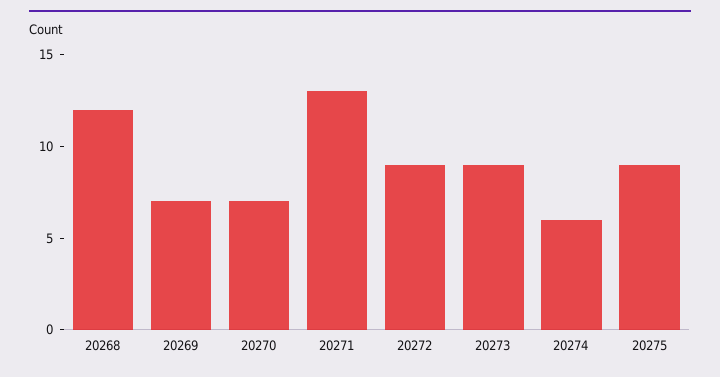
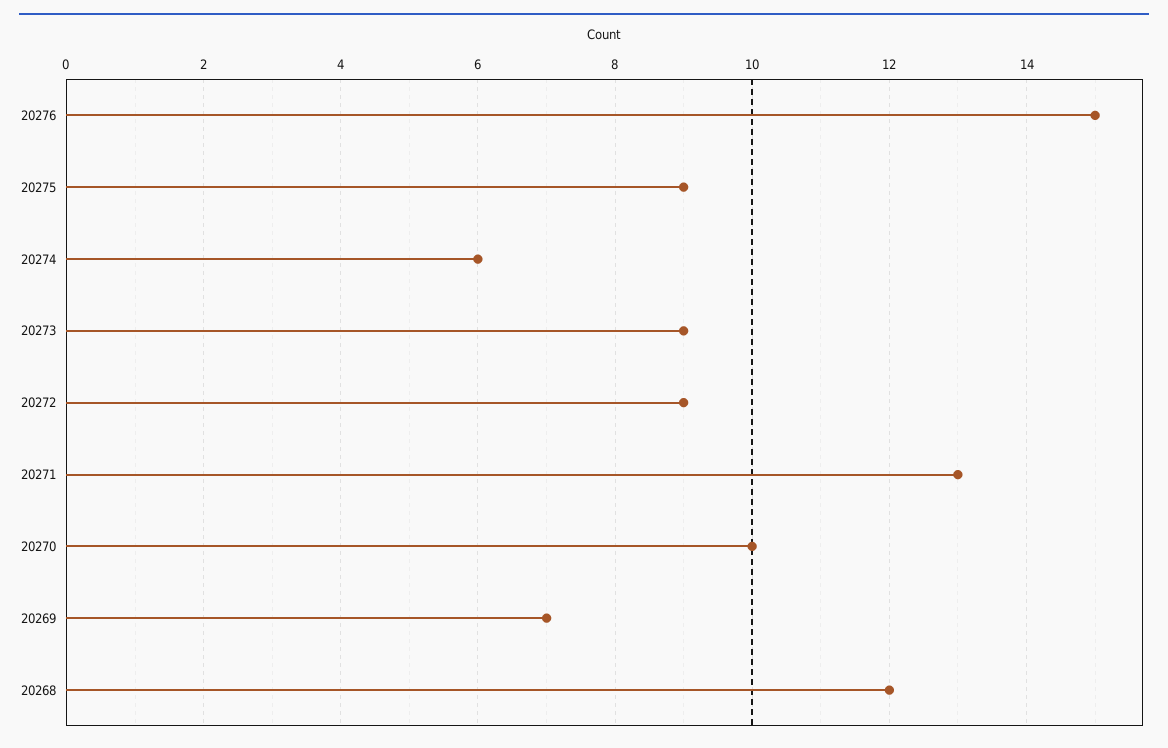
20270: 7 -> 10
20276: none -> 15

